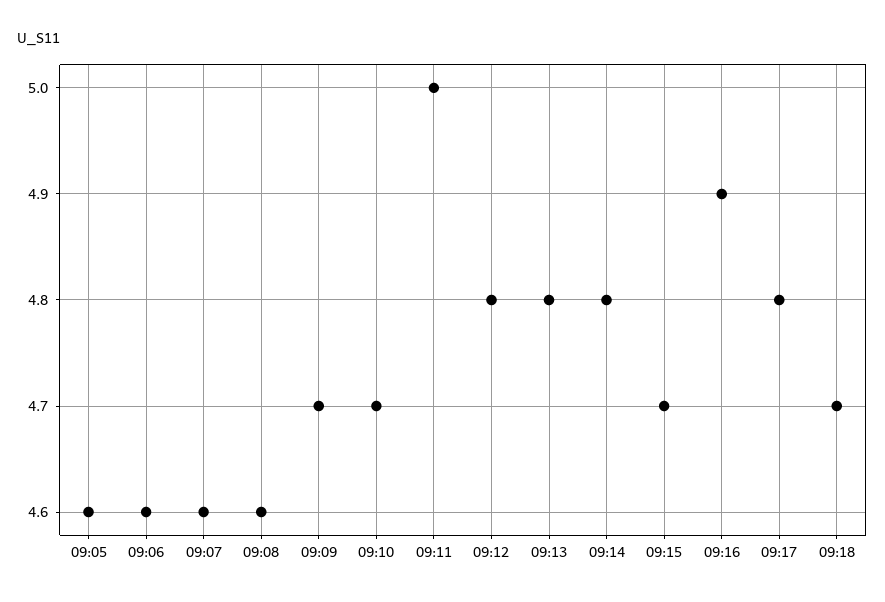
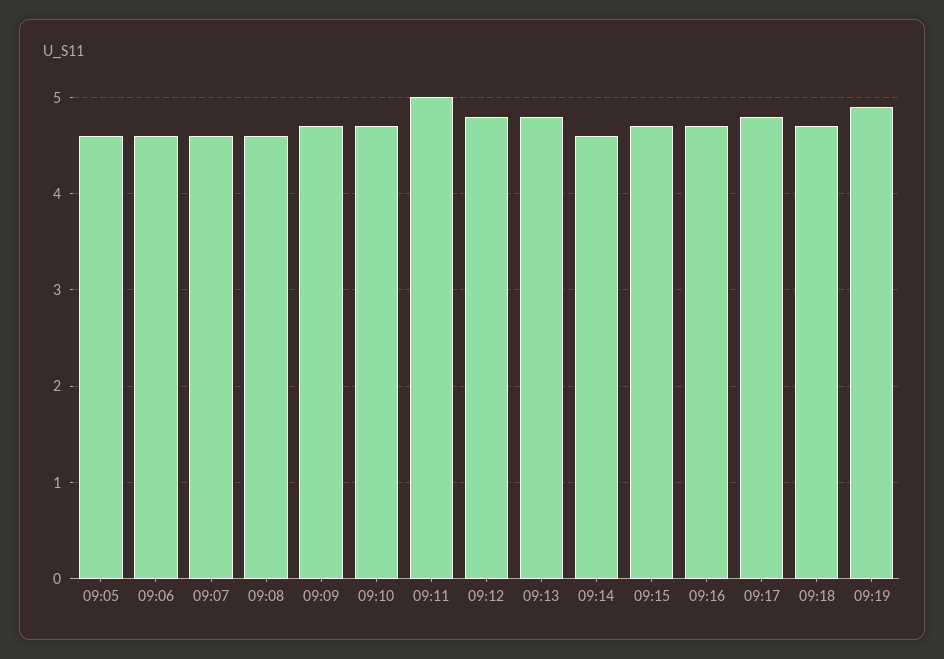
09:14: 4.8 -> 4.6
09:16: 4.9 -> 4.7
09:19: none -> 4.9

